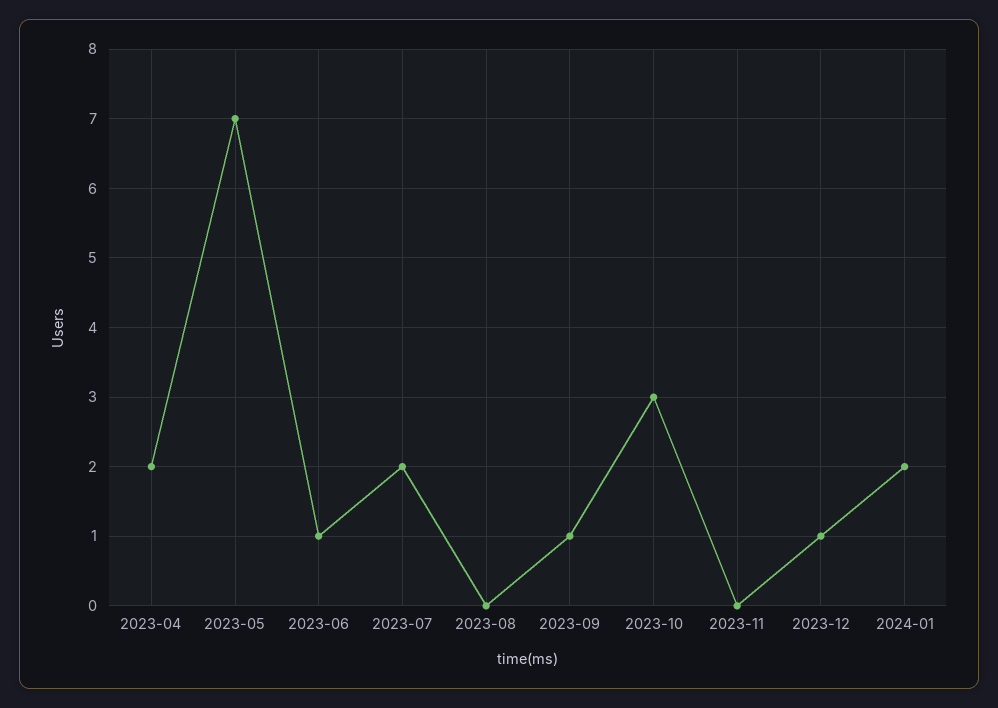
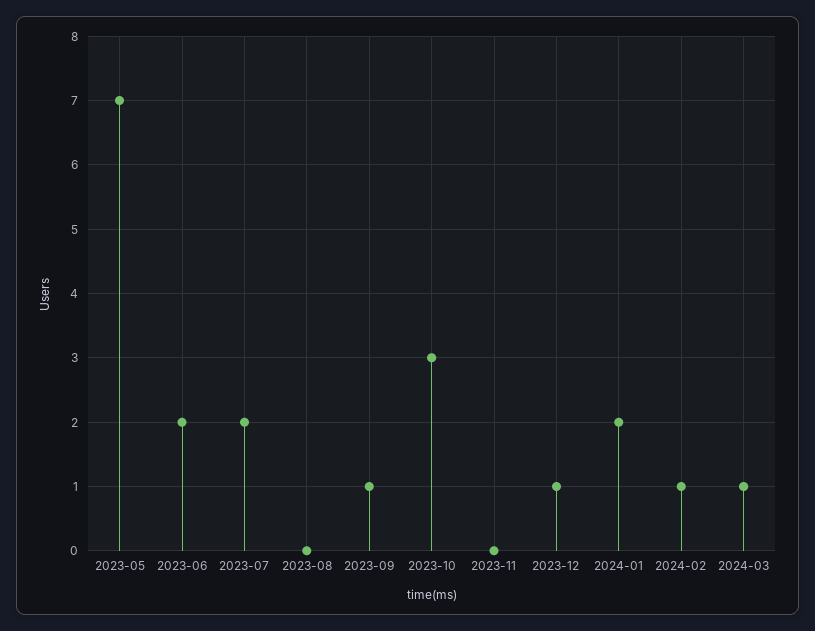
2023-04: 2 -> none
2023-06: 1 -> 2
2024-02: none -> 1
2024-03: none -> 1

